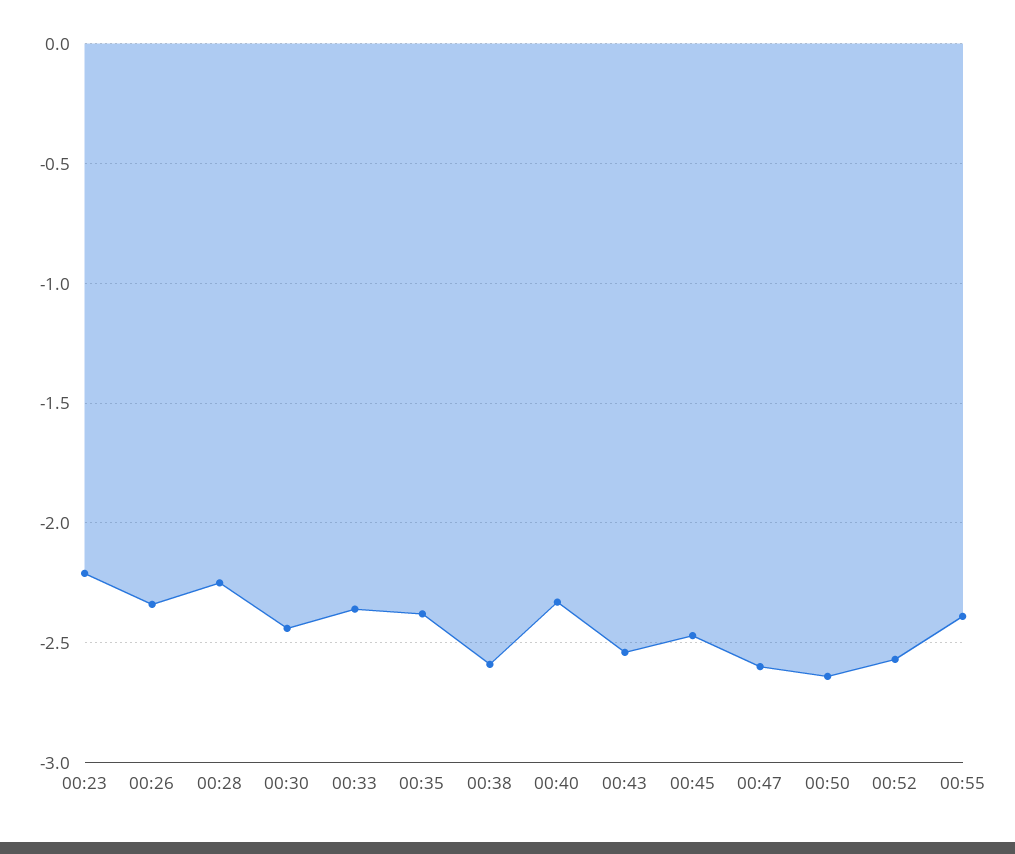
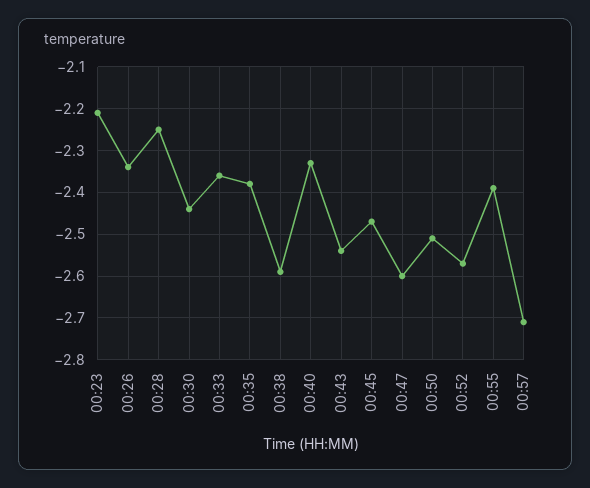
00:50: -2.65 -> -2.5
00:57: none -> -2.7

